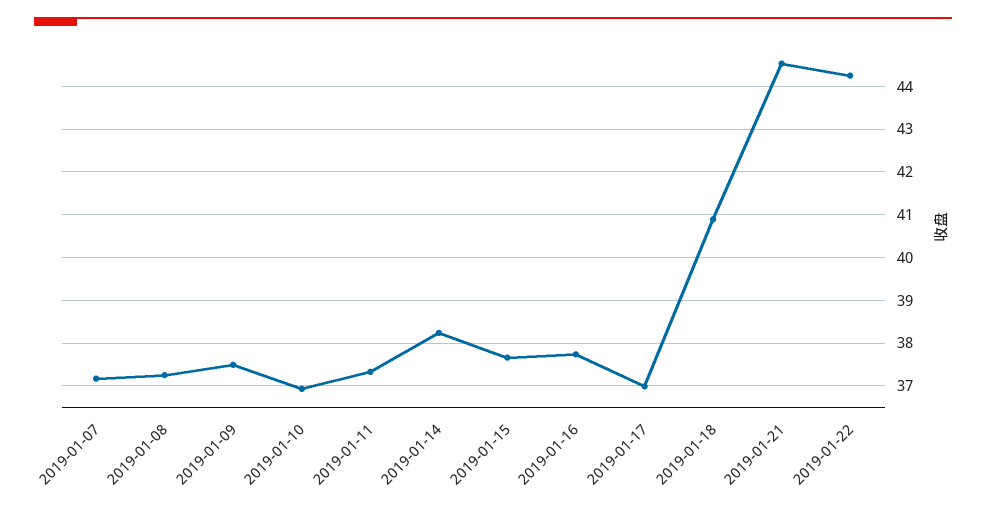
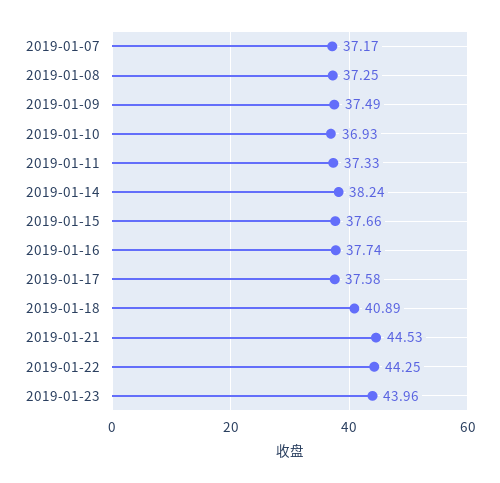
2019-01-17: 37 -> 37.58
2019-01-23: none -> 43.96

